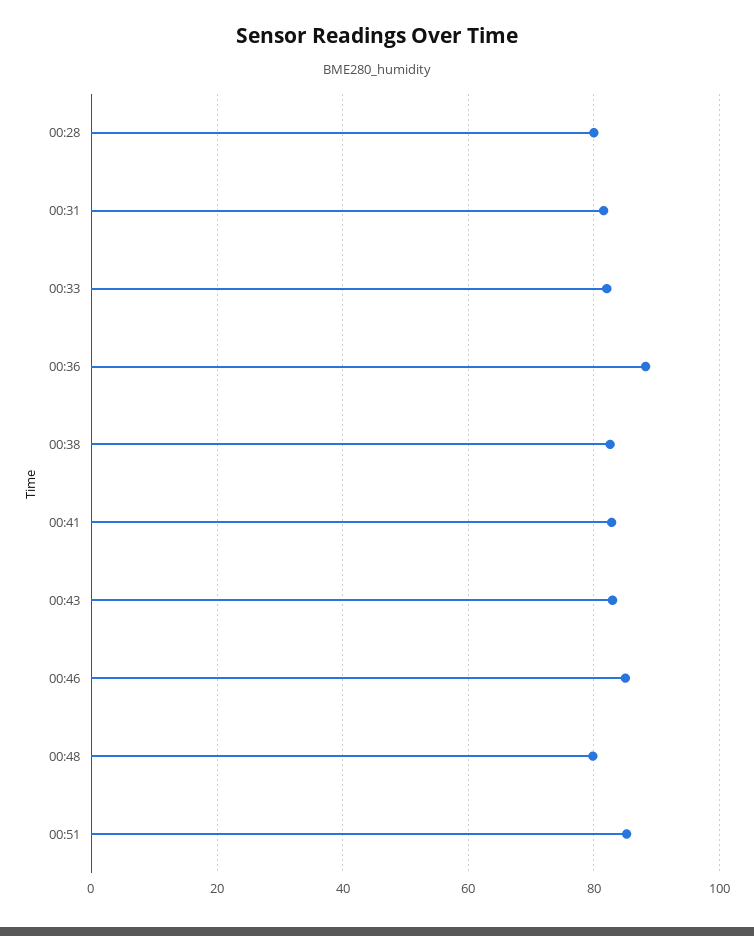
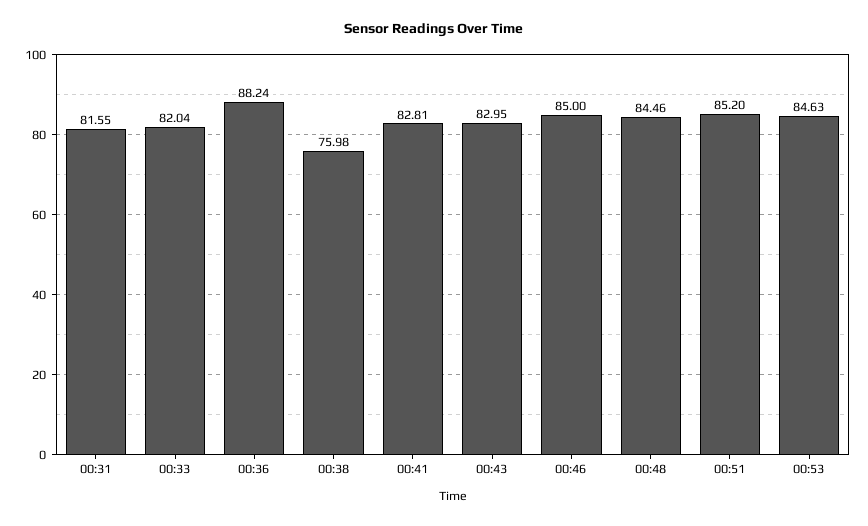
00:28: 80 -> none
00:38: 82 -> 75.98
00:48: 80 -> 84.46
00:53: none -> 84.63

